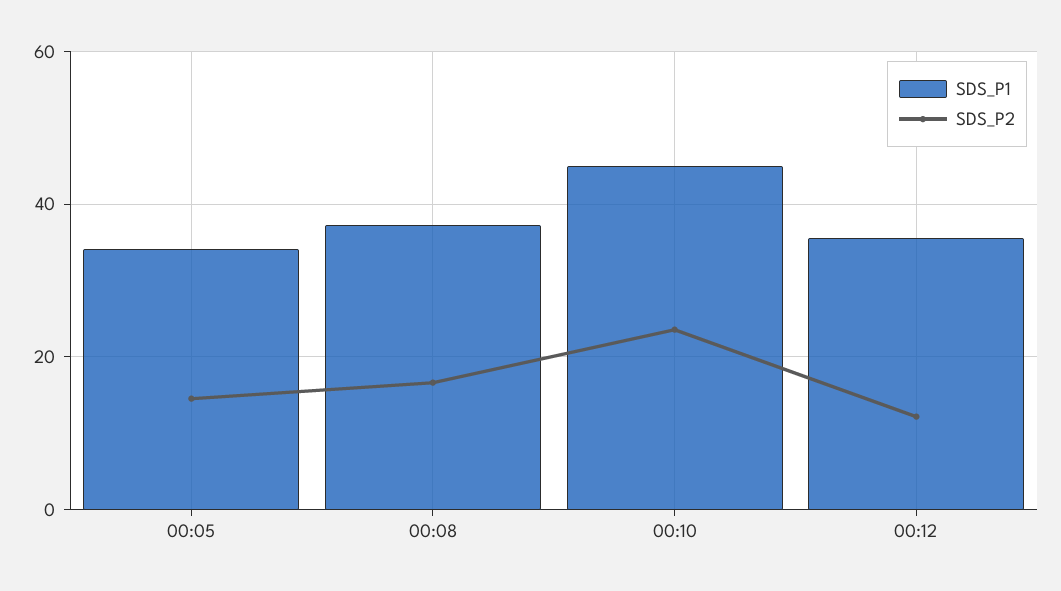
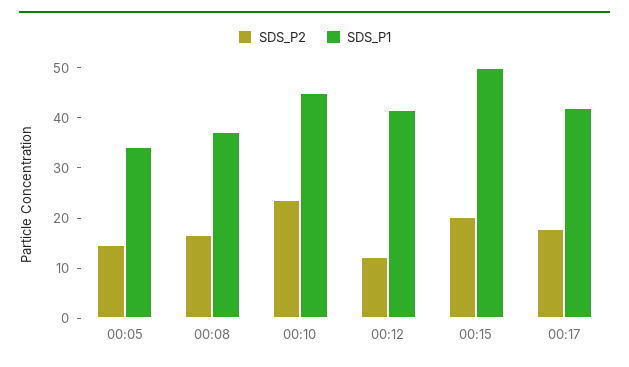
SDS_P1, 00:12: 36 -> 42
SDS_P2, 00:15: none -> 20
SDS_P1, 00:15: none -> 50
SDS_P2, 00:17: none -> 18
SDS_P1, 00:17: none -> 42

